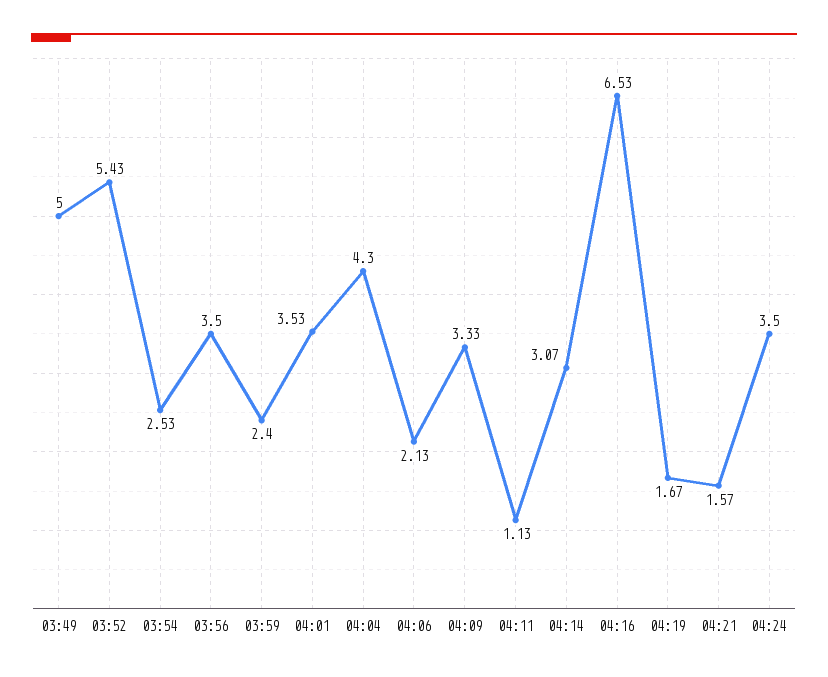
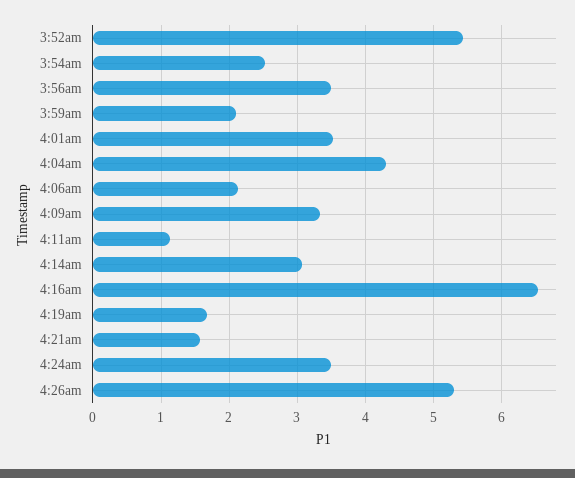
03:49: 5 -> none
03:59: 2.4 -> 2.1
4:26am: none -> 5.3

